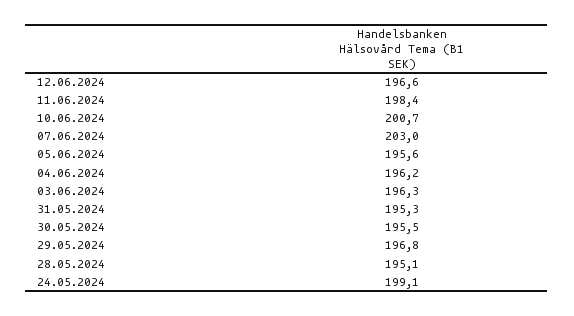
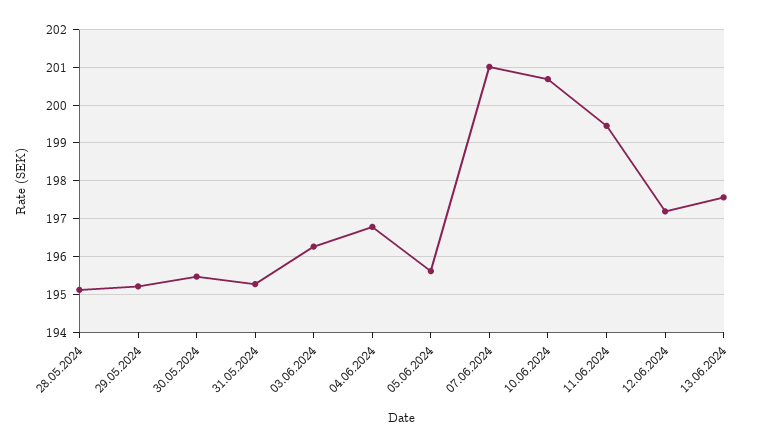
12.06.2024: 196.6 -> 197.2
11.06.2024: 198.4 -> 199.4
07.06.2024: 203 -> 201
04.06.2024: 196.2 -> 196.8
29.05.2024: 196.8 -> 195.2
24.05.2024: 199.1 -> none
13.06.2024: none -> 197.6

